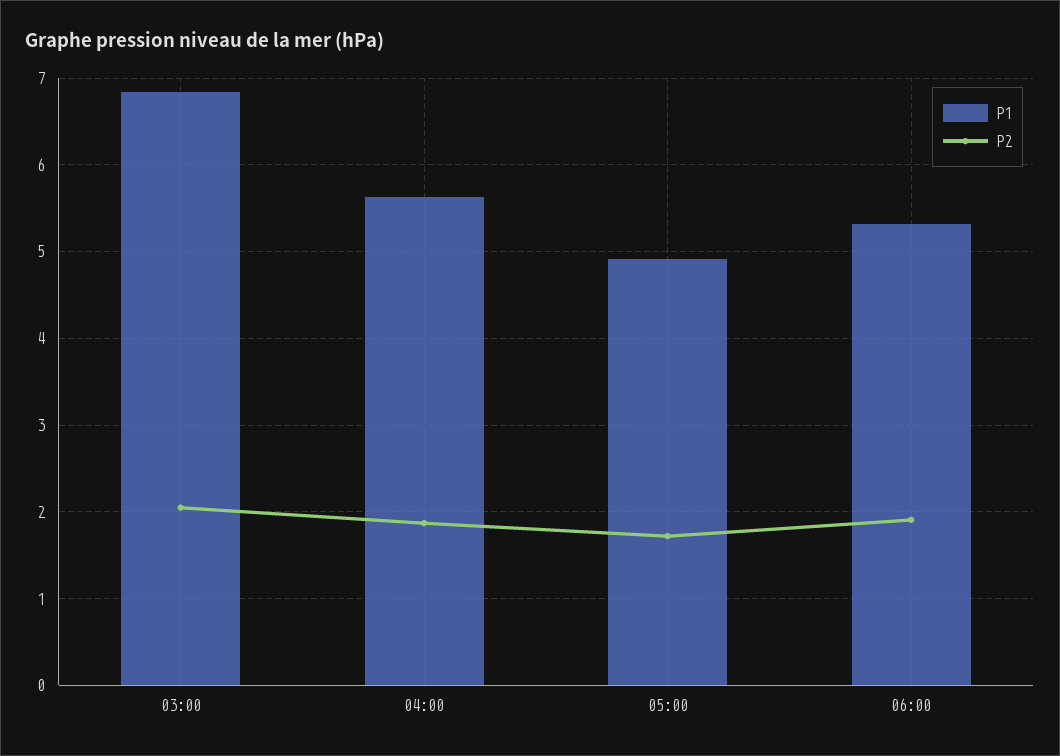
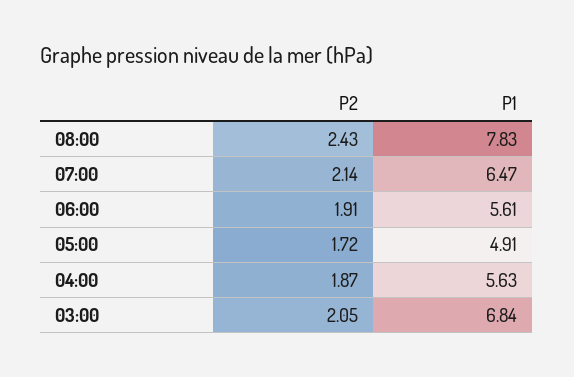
P1, 06:00: 5.3 -> 5.61
P2, 08:00: none -> 2.43
P1, 08:00: none -> 7.83
P2, 07:00: none -> 2.14
P1, 07:00: none -> 6.47

